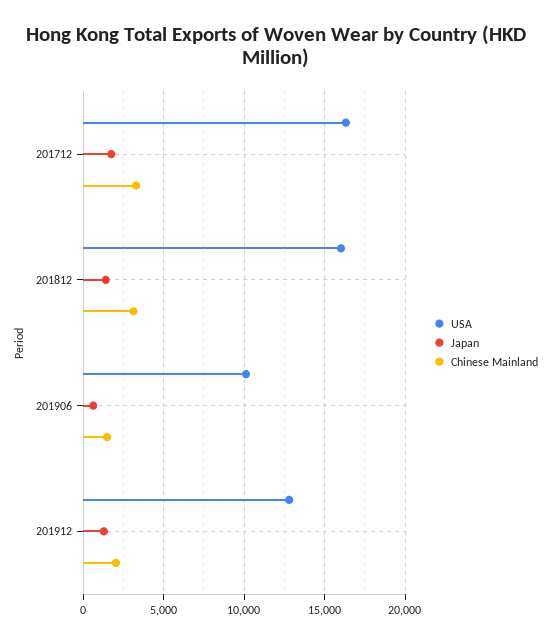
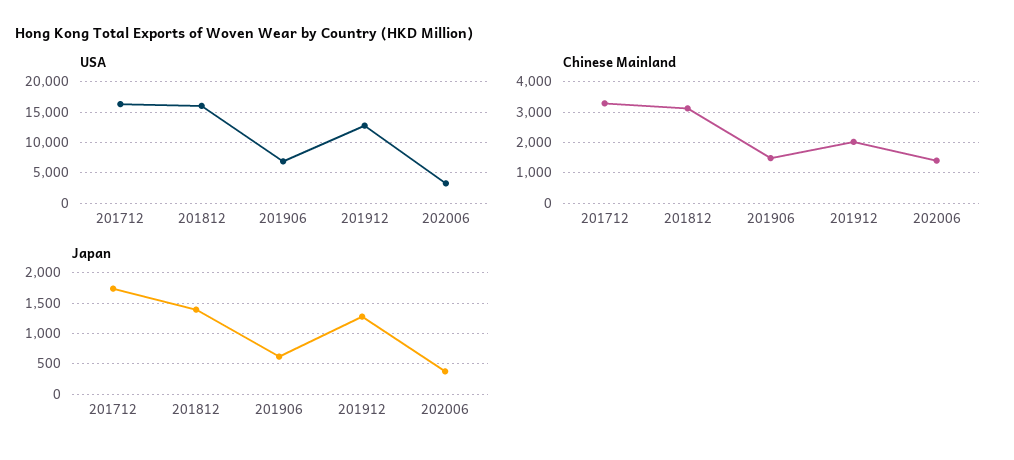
USA, 201906: 10000 -> 7000
USA, 202006: none -> 3000
Chinese Mainland, 202006: none -> 1400
Japan, 202006: none -> 400

